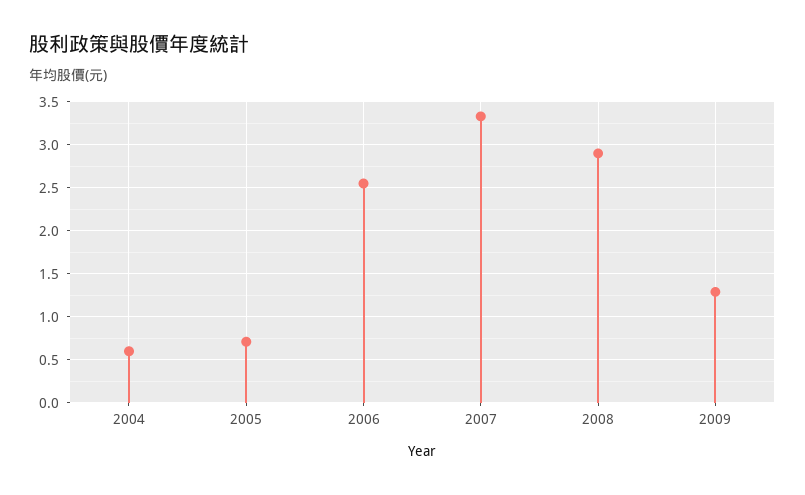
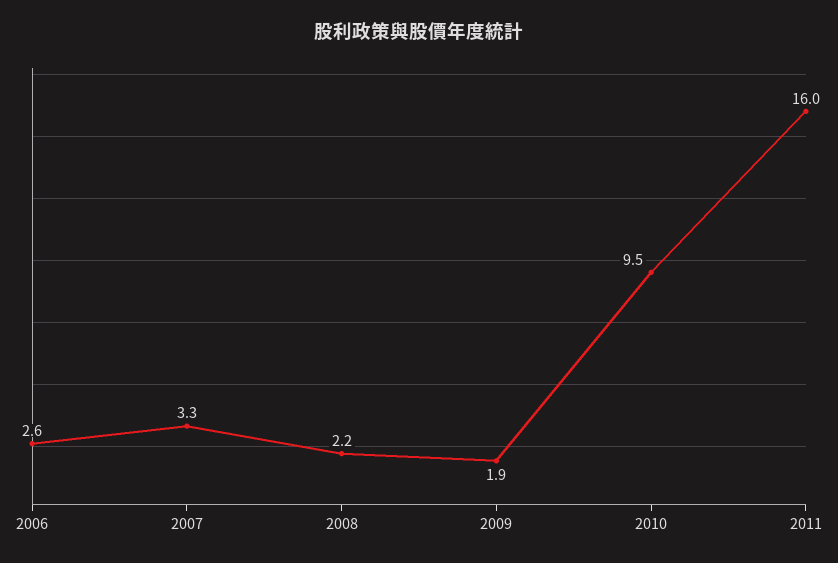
2004: 0.6 -> none
2005: 0.7 -> none
2008: 2.9 -> 2.2
2009: 1.3 -> 1.9
2010: none -> 9.5
2011: none -> 16

